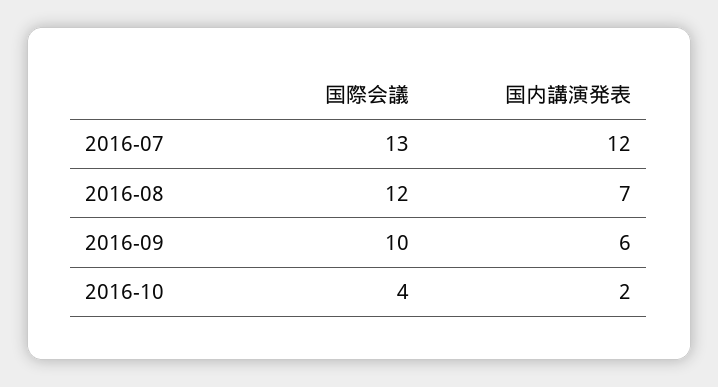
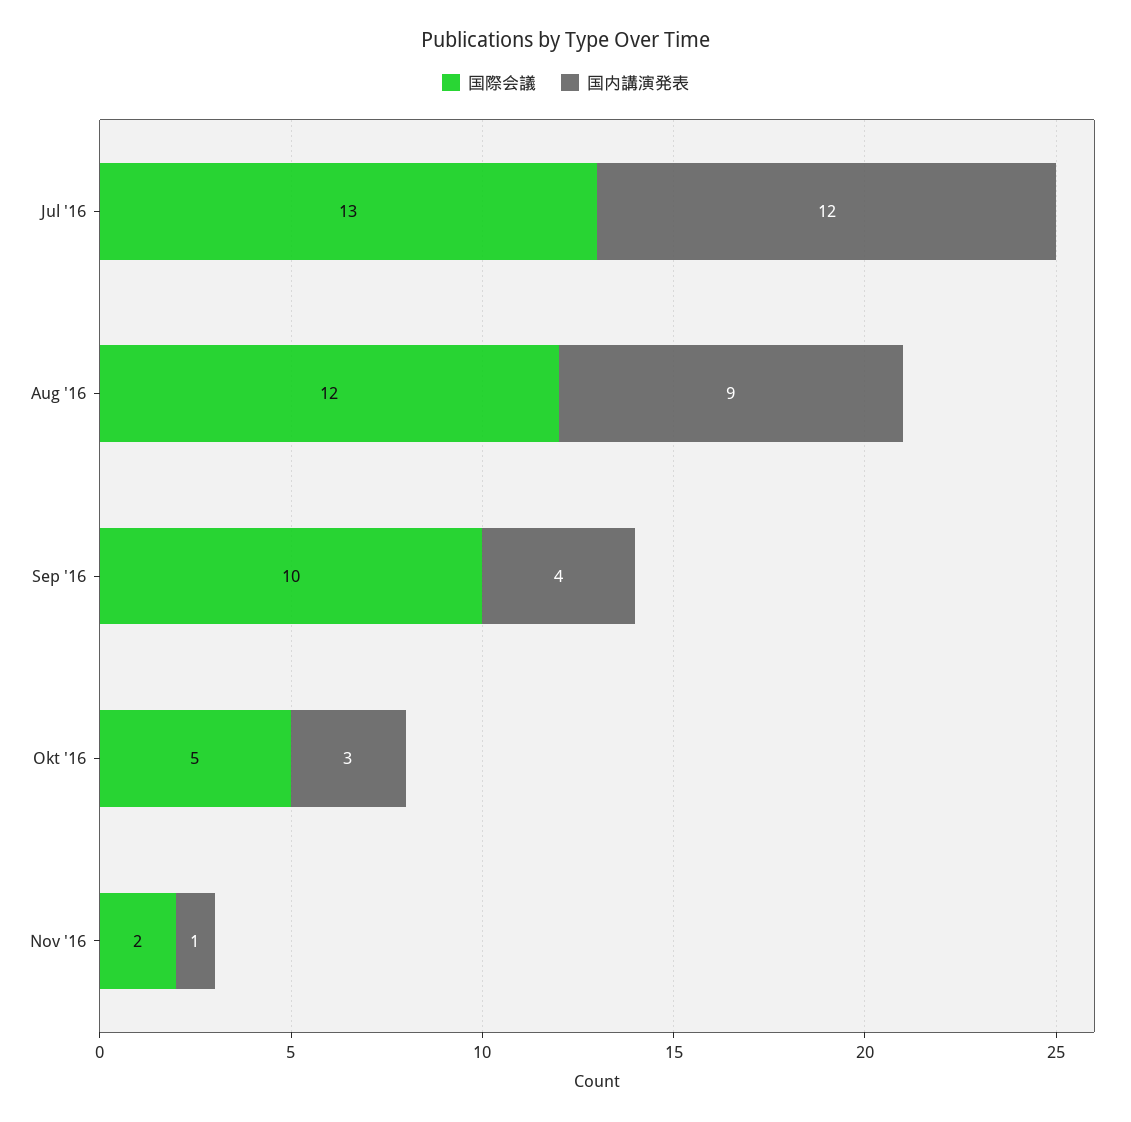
国内講演発表, 2016-08: 7 -> 9
国内講演発表, 2016-09: 6 -> 4
国際会議, 2016-10: 4 -> 5
国内講演発表, 2016-10: 2 -> 3
国際会議, Nov '16: none -> 2
国内講演発表, Nov '16: none -> 1

